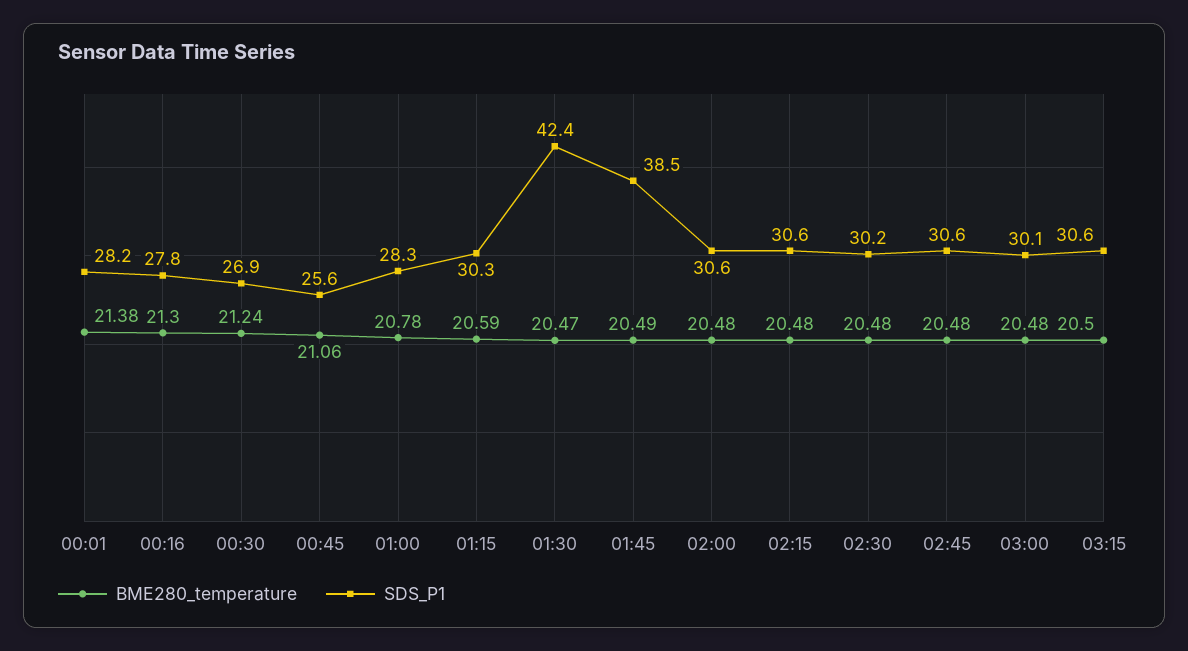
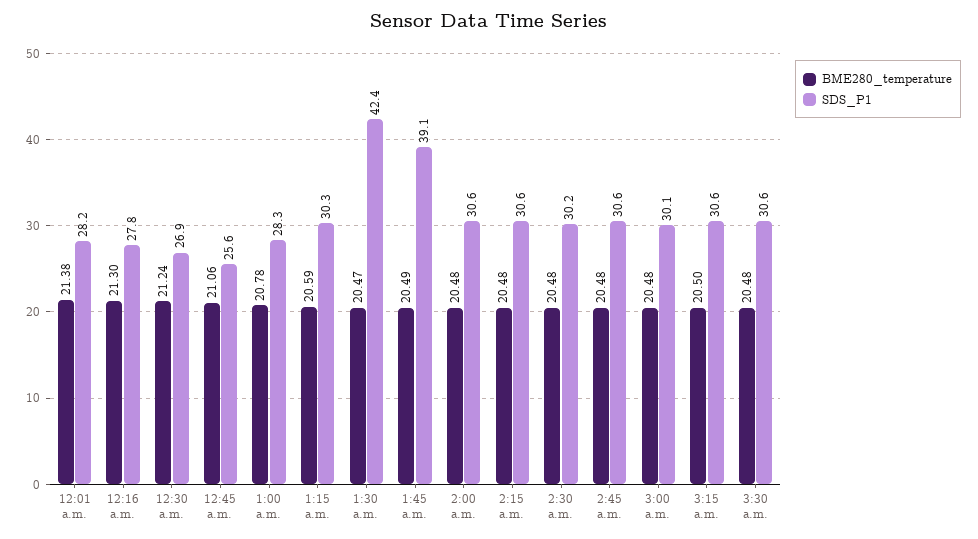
SDS_P1, 01:45: 38.5 -> 39.1
BME280_temperature, 3:30 a.m.: none -> 20.48
SDS_P1, 3:30 a.m.: none -> 30.6

